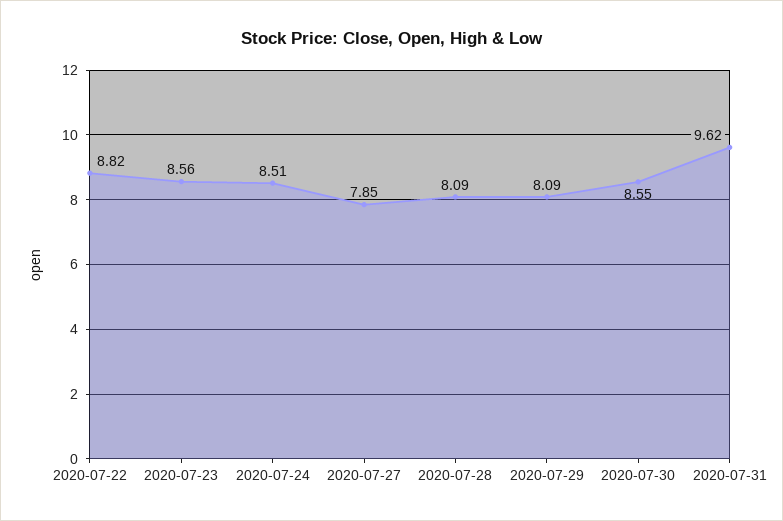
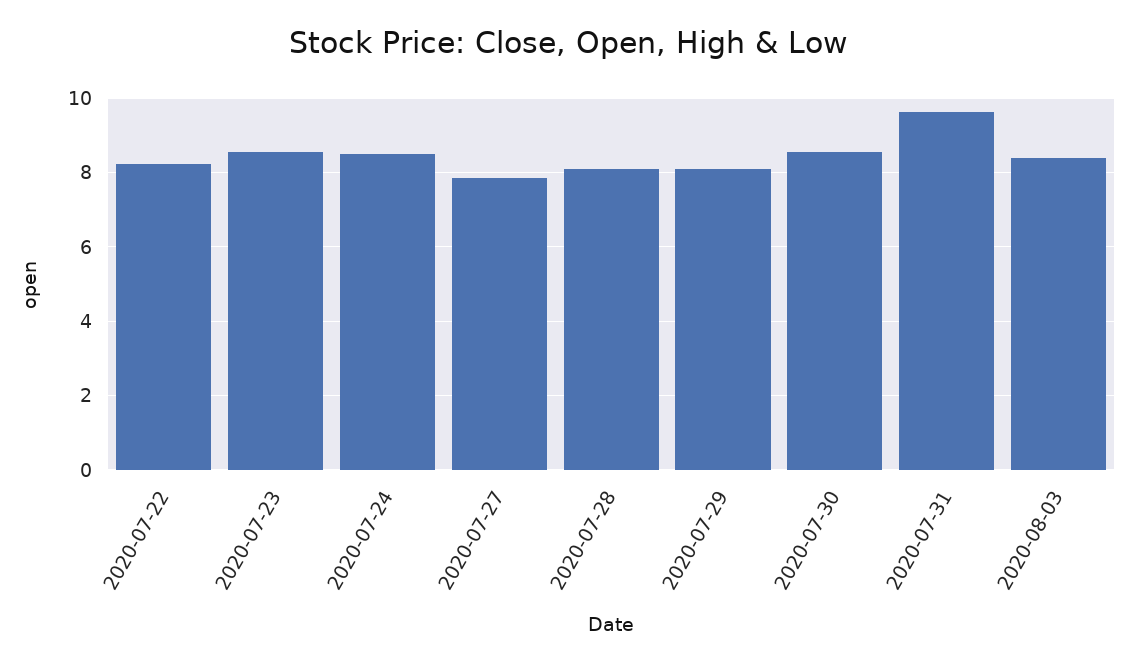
2020-07-22: 8.82 -> 8.2
2020-08-03: none -> 8.4

